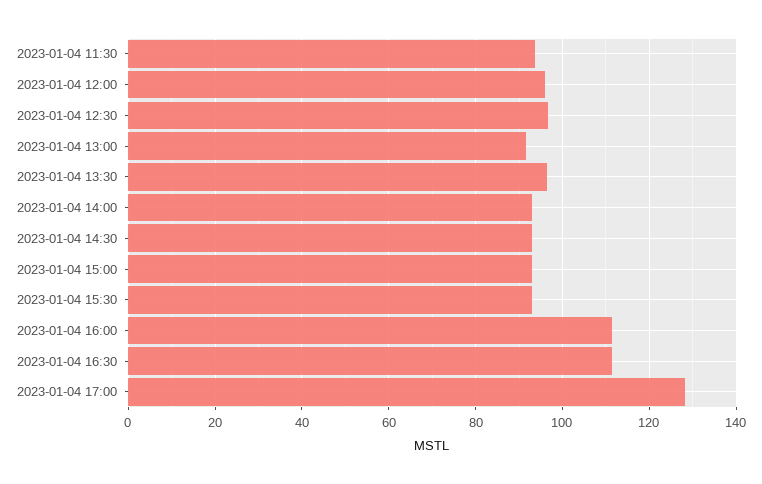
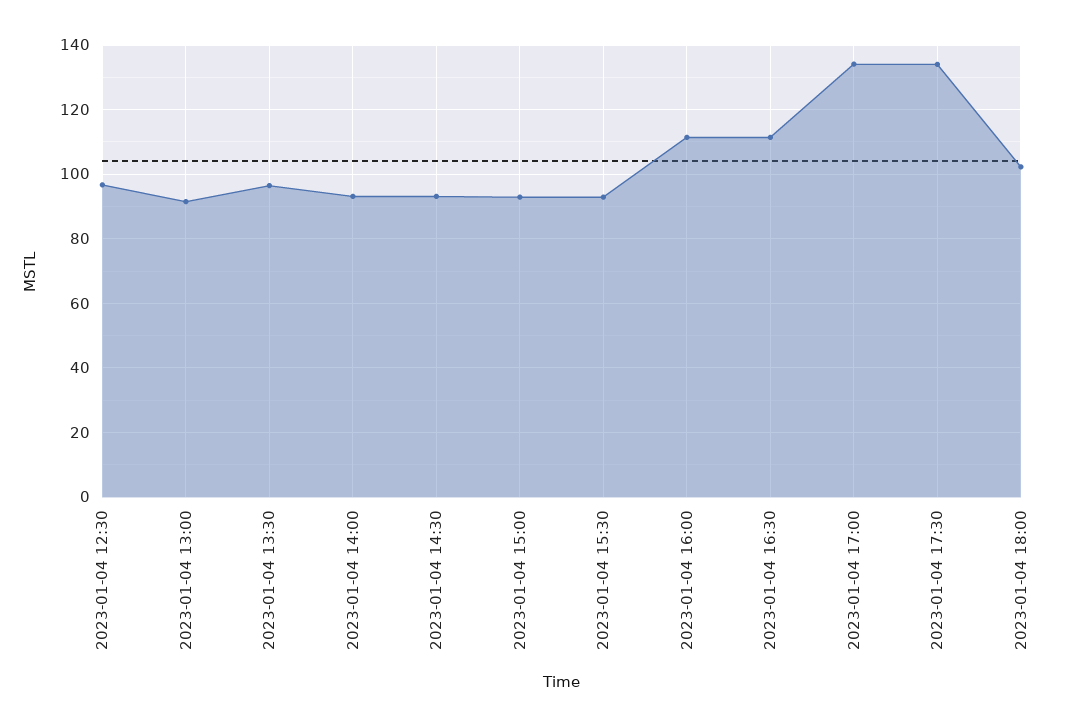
2023-01-04 11:30: 94 -> none
2023-01-04 12:00: 96 -> none
2023-01-04 17:00: 128 -> 134
2023-01-04 17:30: none -> 134
2023-01-04 18:00: none -> 102

